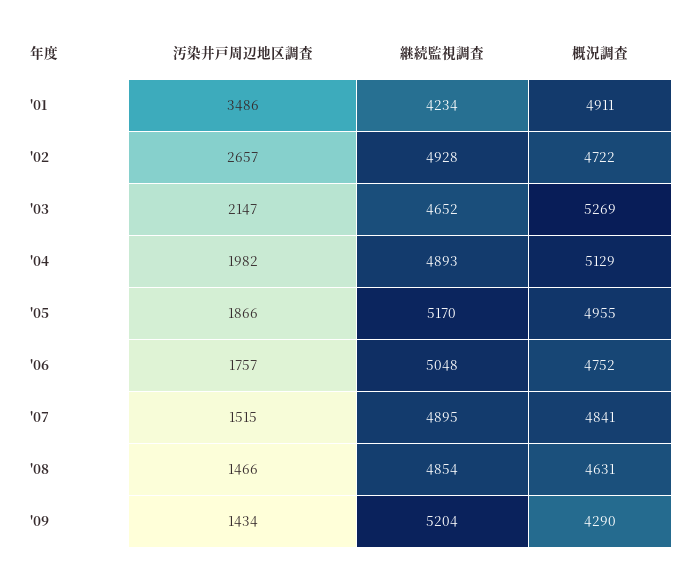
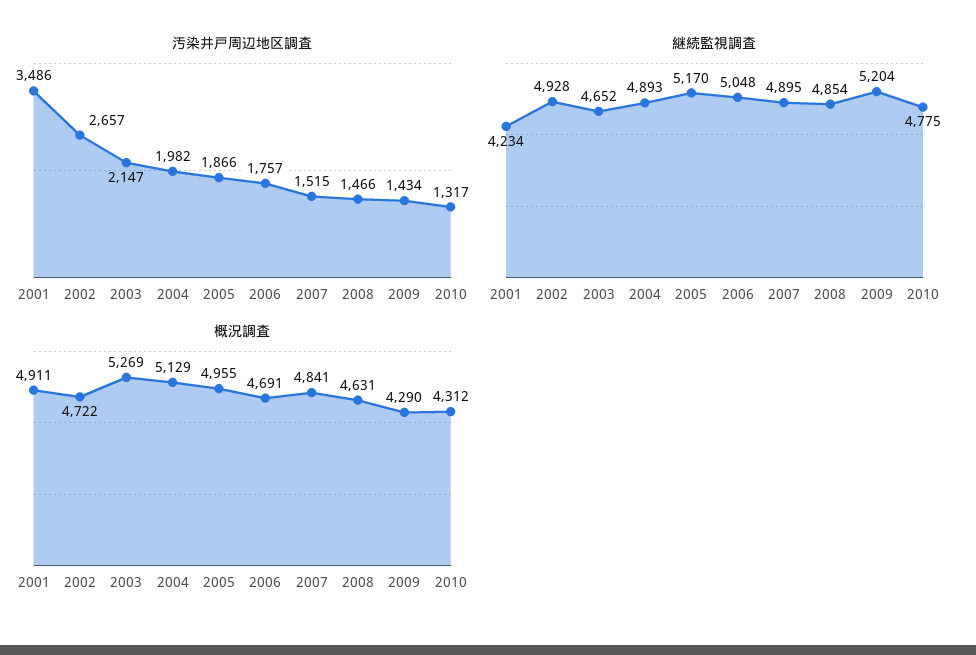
概況調査, '06: 4752 -> 4691
汚染井戸周辺地区調査, 2010: none -> 1317
継続監視調査, 2010: none -> 4775
概況調査, 2010: none -> 4312

